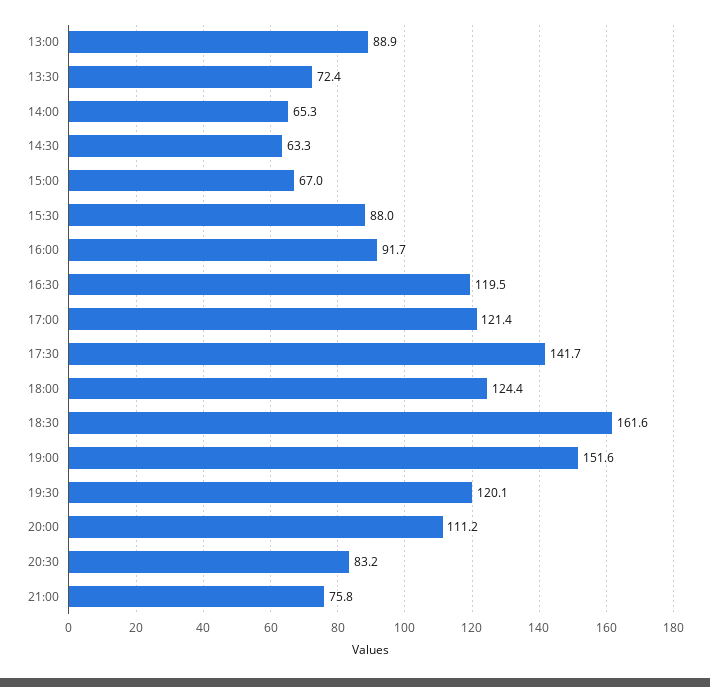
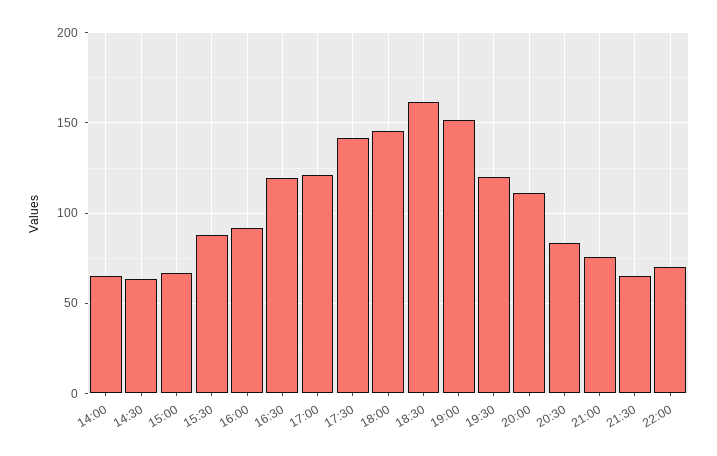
13:00: 88.9 -> none
13:30: 72.4 -> none
18:00: 124.4 -> 145
21:30: none -> 65
22:00: none -> 70

